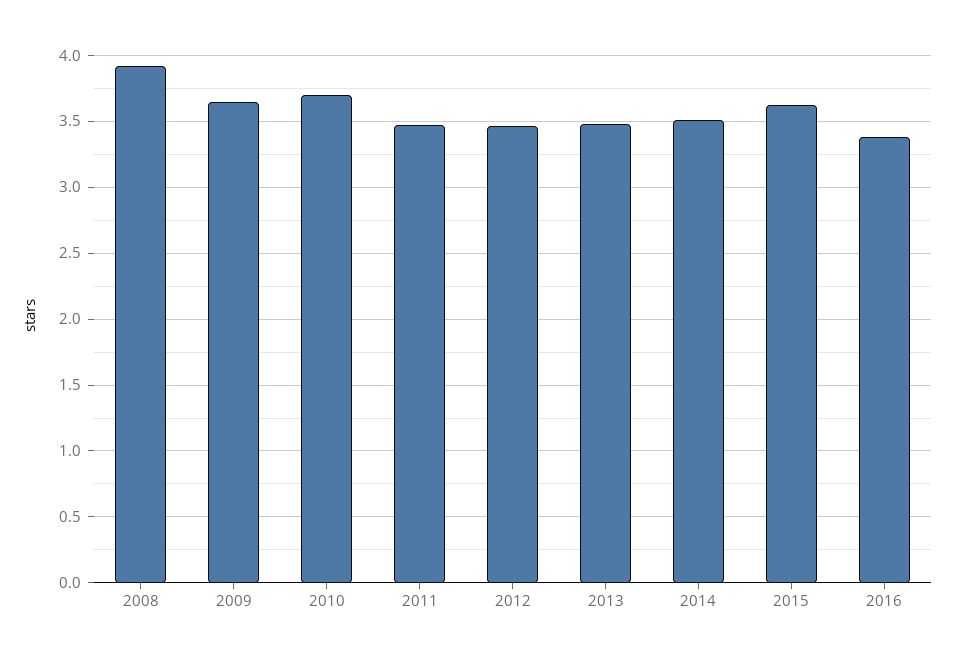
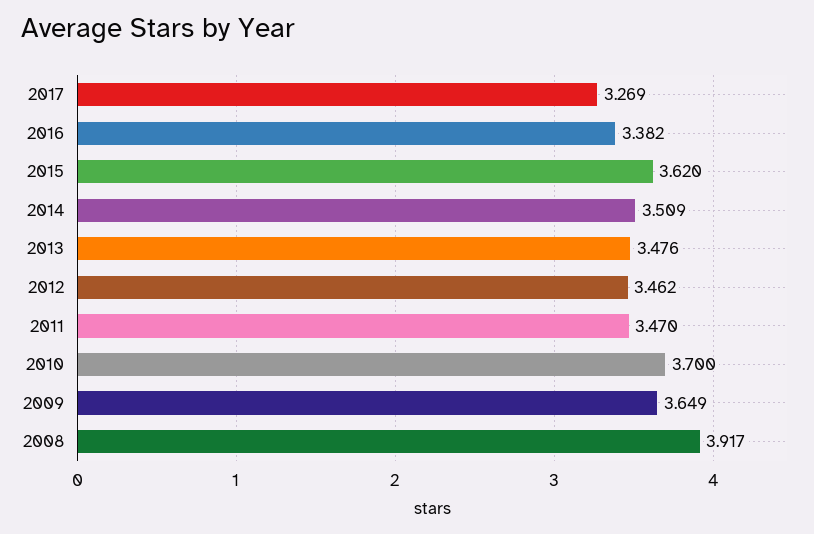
2017: none -> 3.269

